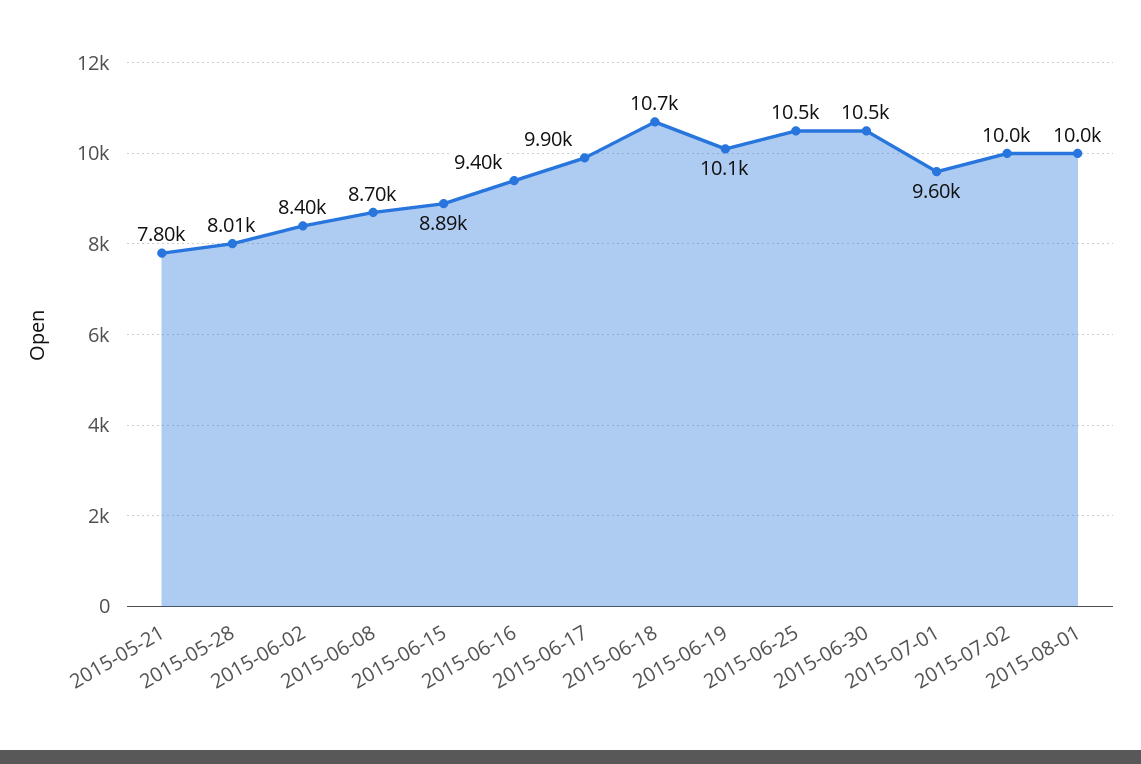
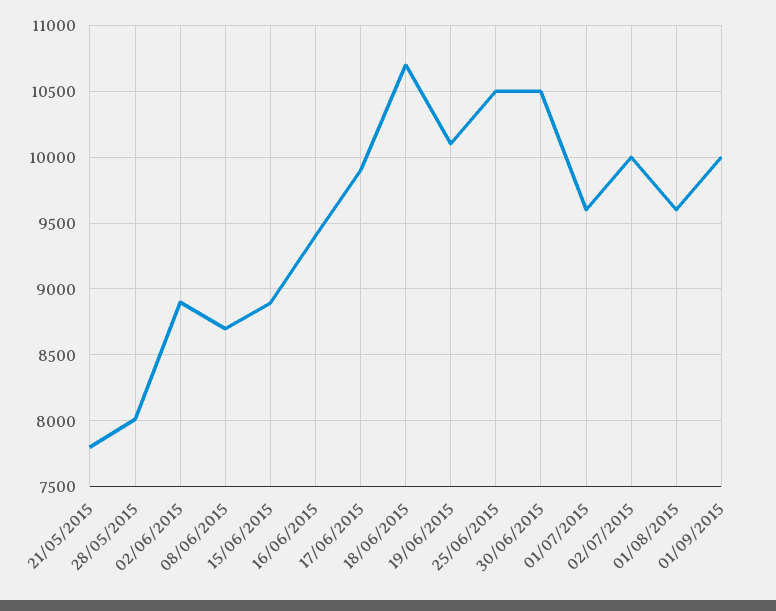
2015-06-02: 8400 -> 8900
2015-08-01: 10000 -> 9600
01/09/2015: none -> 10000

